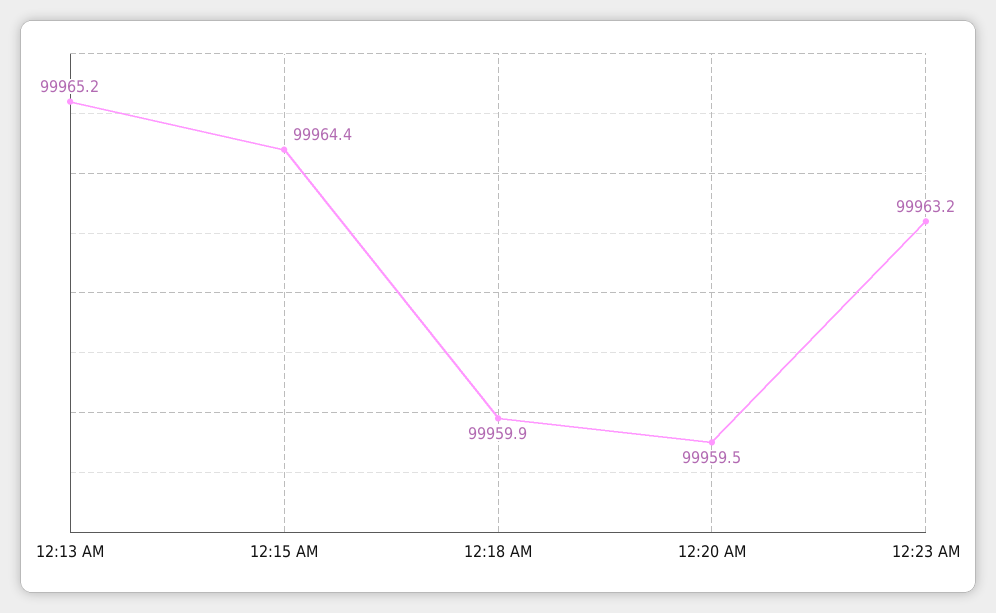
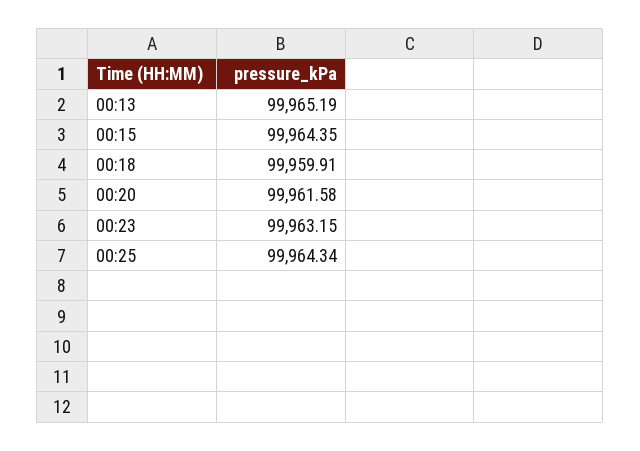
12:20 AM: 99959.5 -> 99961.58
00:25: none -> 99964.34

